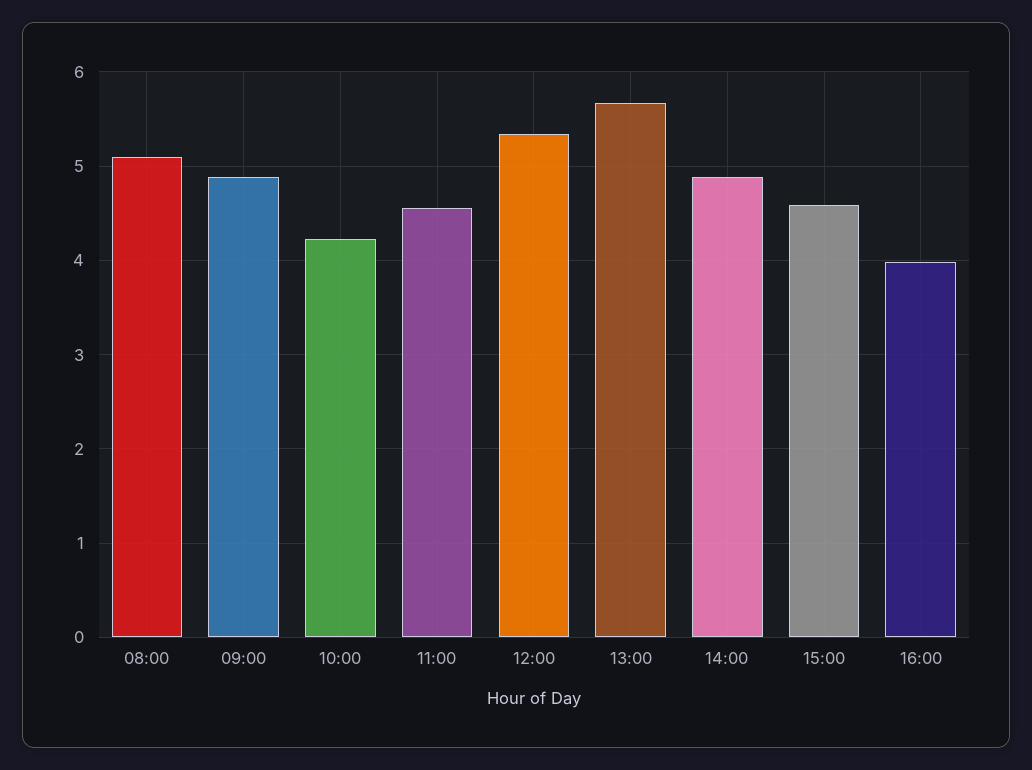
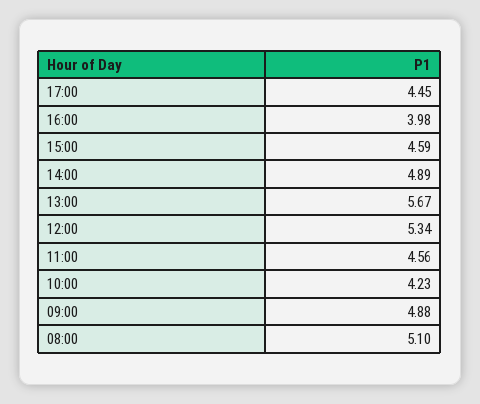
17:00: none -> 4.45

